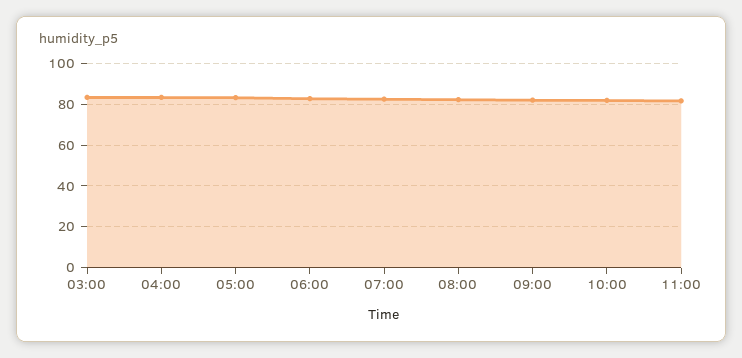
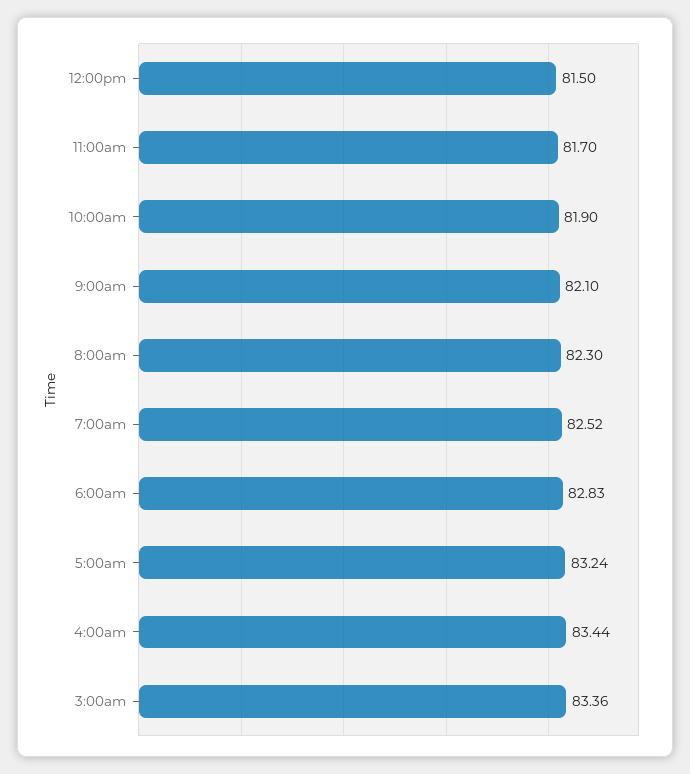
12:00pm: none -> 81.5

